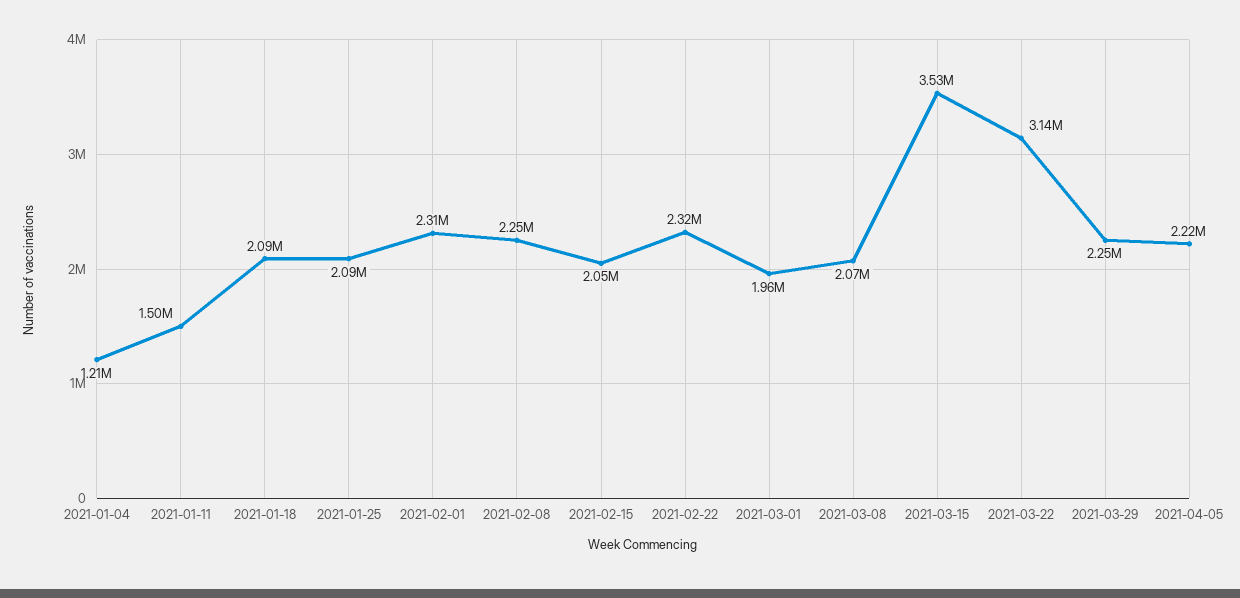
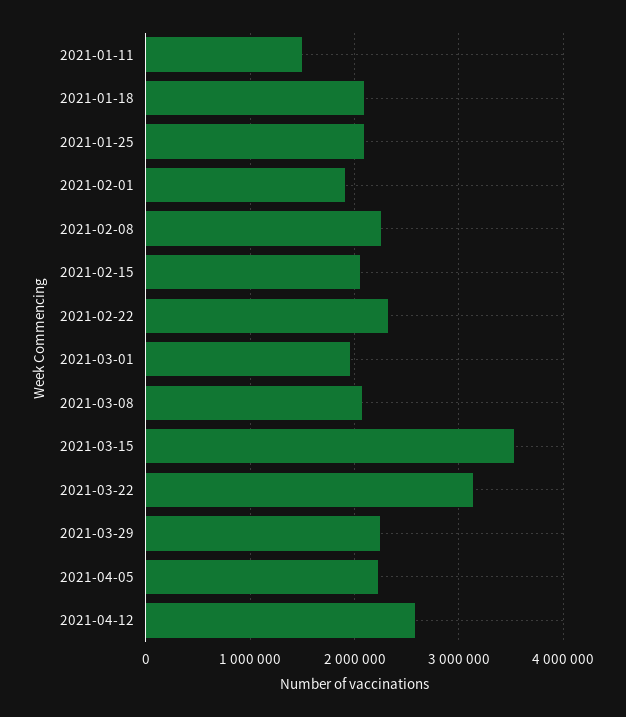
2021-01-04: 1210000 -> none
2021-02-01: 2310000 -> 1900000
2021-04-12: none -> 2600000

